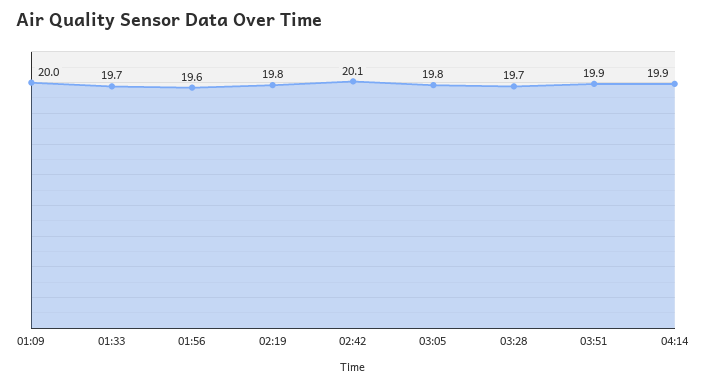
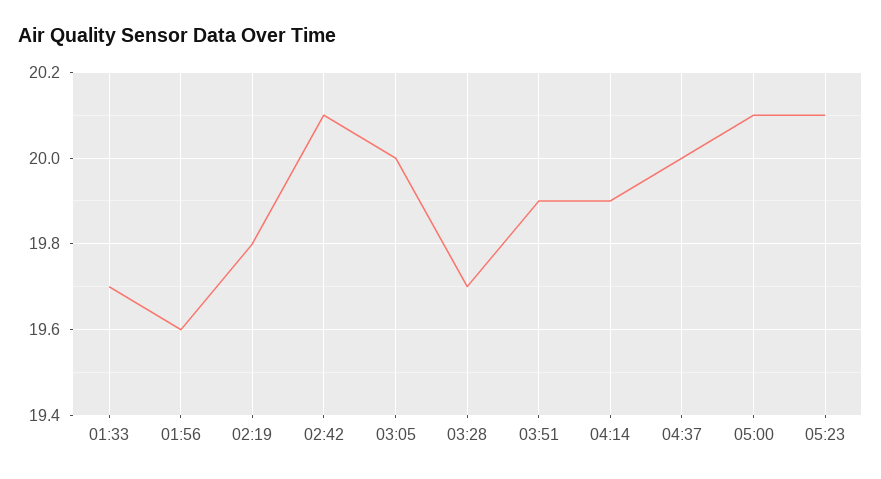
01:09: 20 -> none
03:05: 19.8 -> 20
04:37: none -> 20
05:00: none -> 20.1
05:23: none -> 20.1

